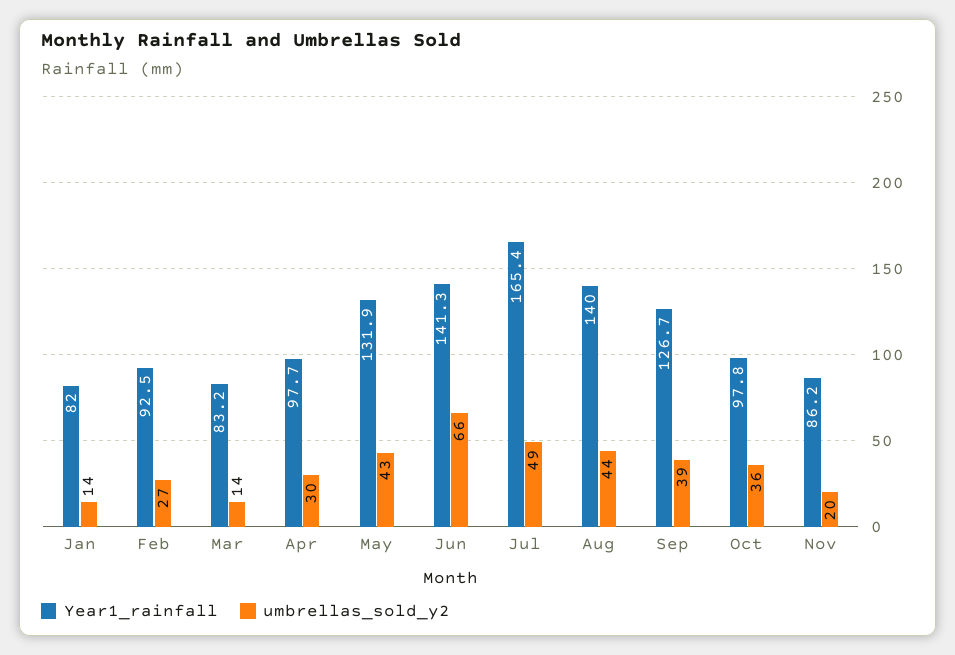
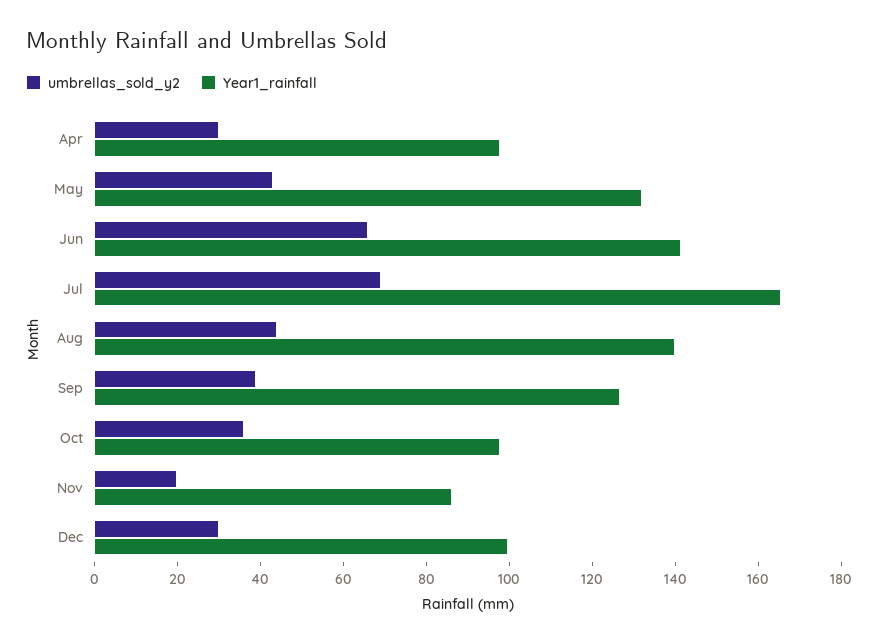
Year1_rainfall, Jan: 82 -> none
umbrellas_sold_y2, Jan: 14 -> none
Year1_rainfall, Feb: 92.5 -> none
umbrellas_sold_y2, Feb: 27 -> none
Year1_rainfall, Mar: 83.2 -> none
umbrellas_sold_y2, Mar: 14 -> none
umbrellas_sold_y2, Jul: 49 -> 70
umbrellas_sold_y2, Dec: none -> 30
Year1_rainfall, Dec: none -> 100

